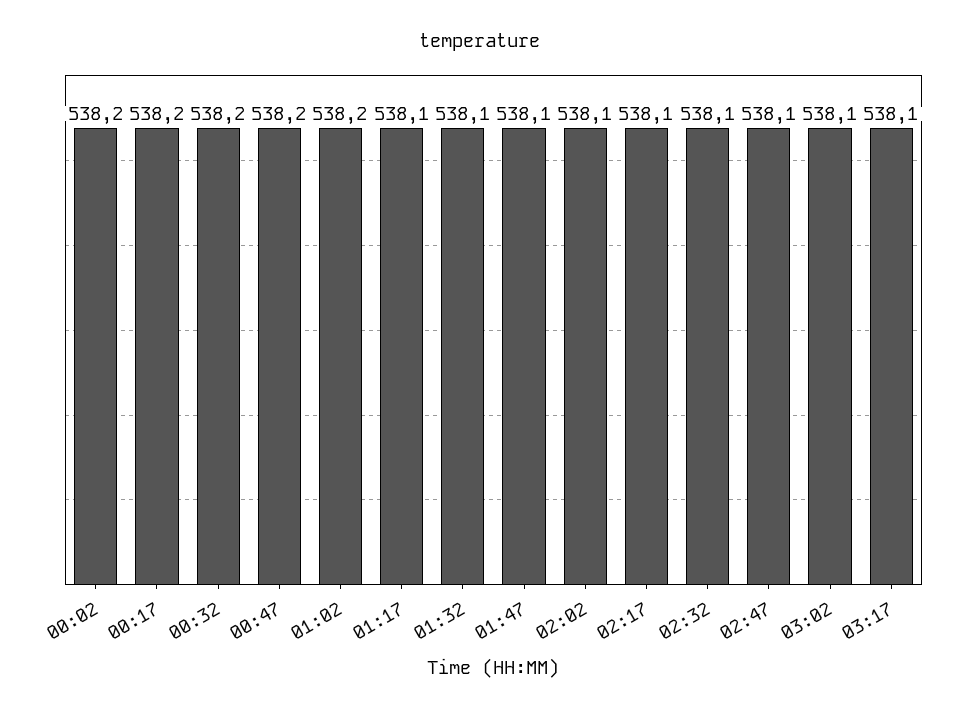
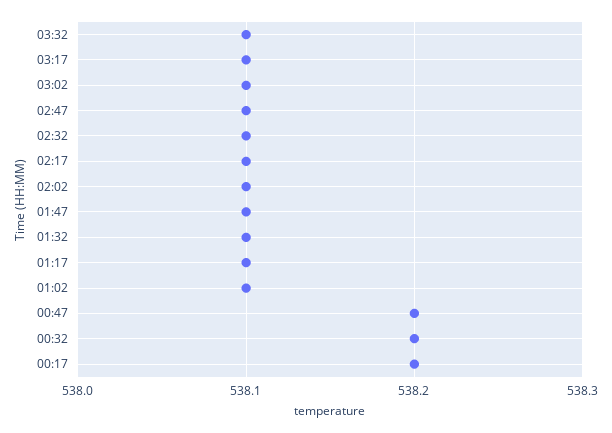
00:02: 538.2 -> none
01:02: 538.2 -> 538.1
03:32: none -> 538.1

